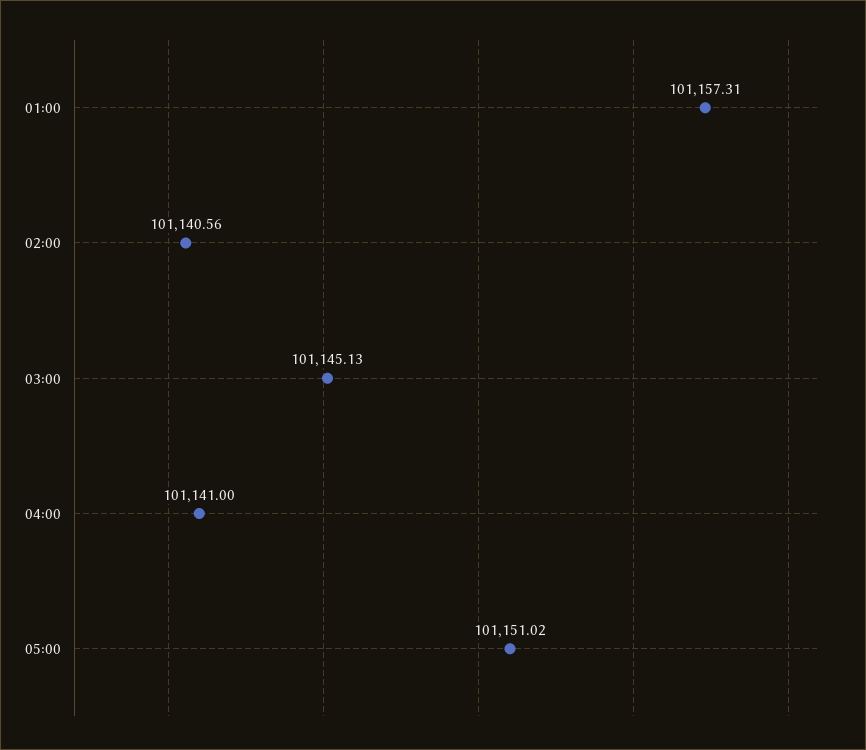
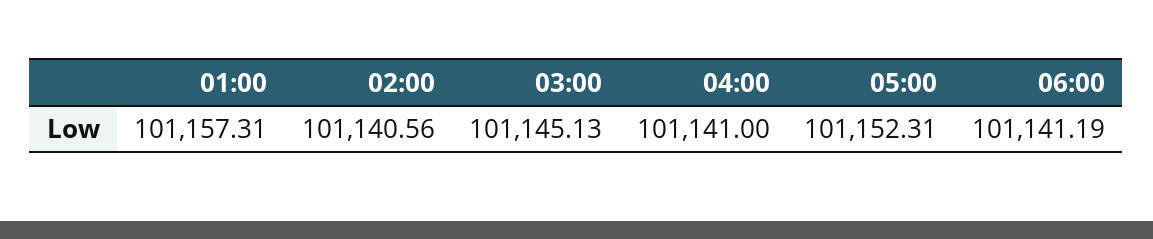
05:00: 101151.02 -> 101152.31
06:00: none -> 101141.19

